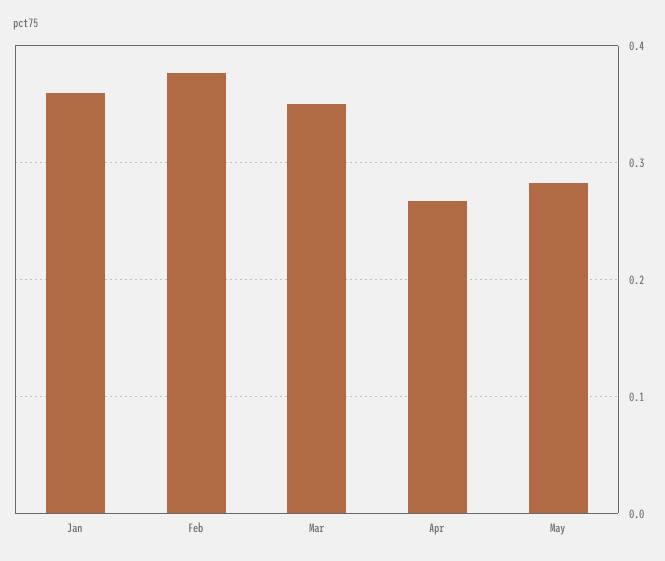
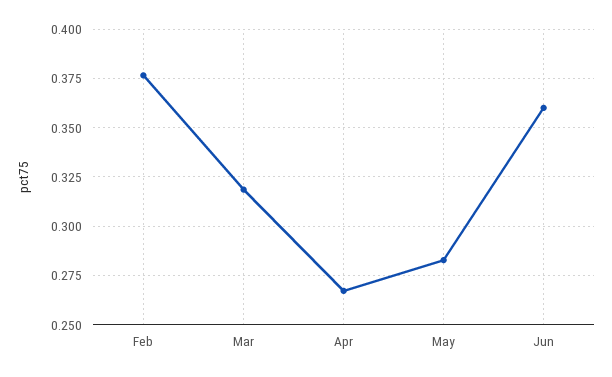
Jan: 0.36 -> none
Mar: 0.35 -> 0.32
Jun: none -> 0.36

